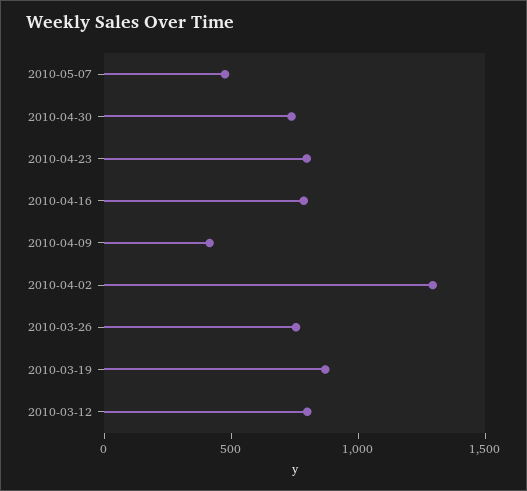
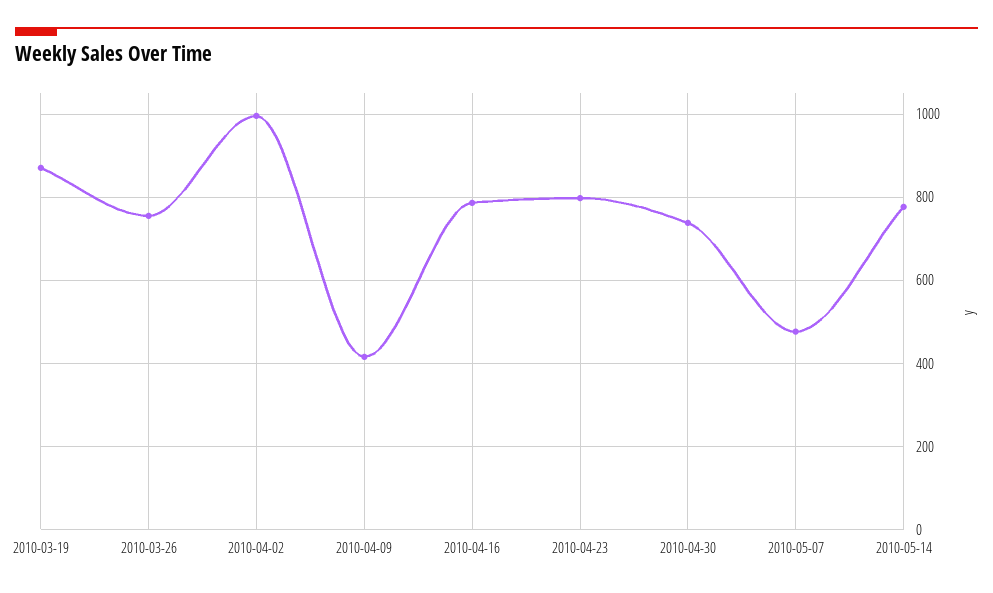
2010-04-02: 1300 -> 1000
2010-03-12: 800 -> none
2010-05-14: none -> 780

